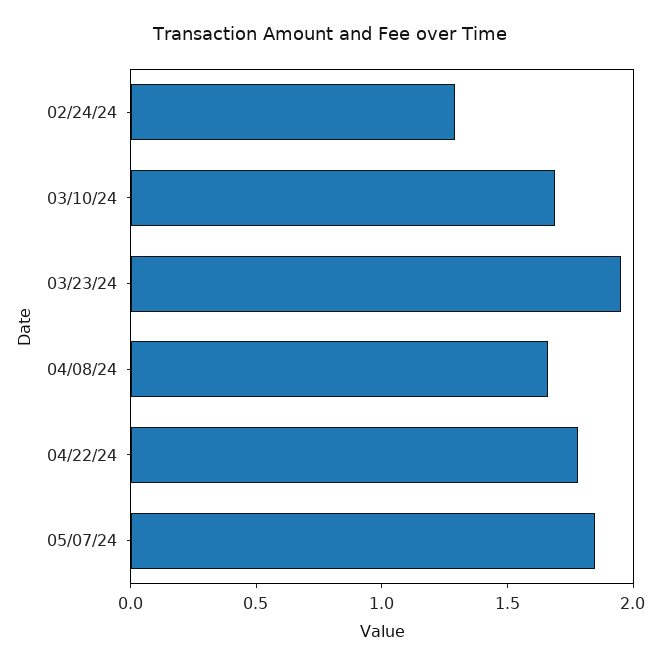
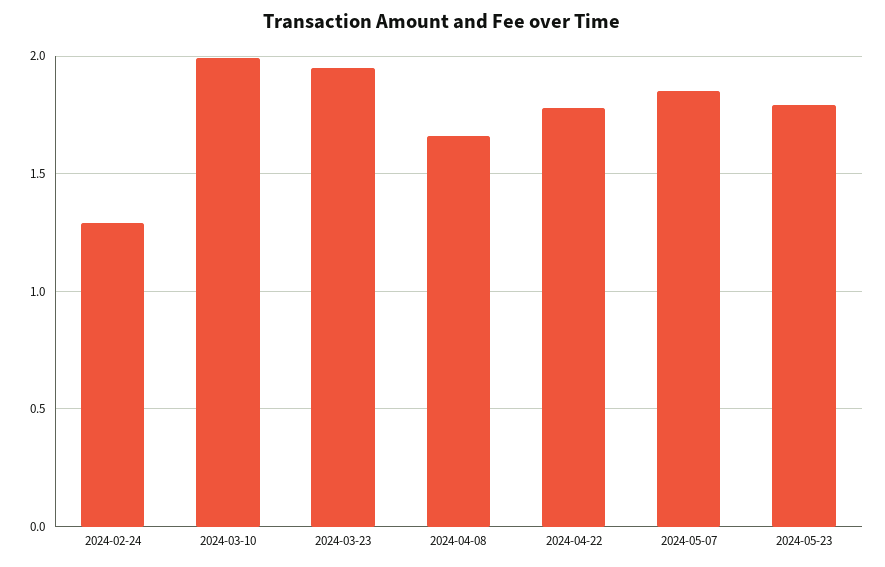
03/10/24: 1.7 -> 2
2024-05-23: none -> 1.8

